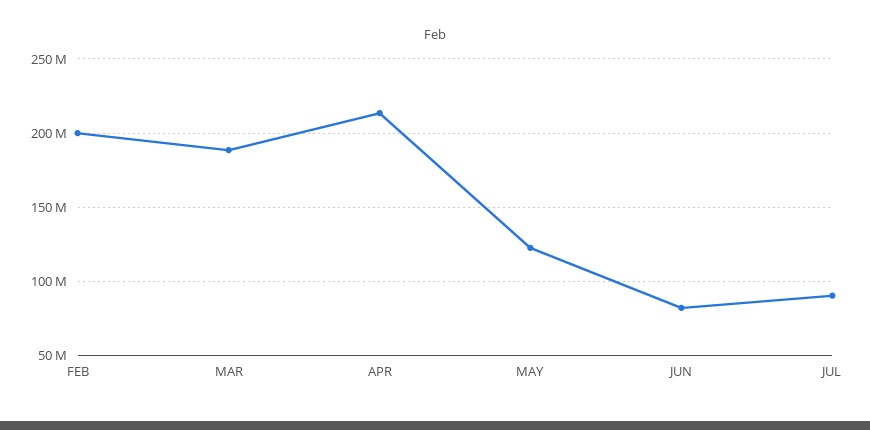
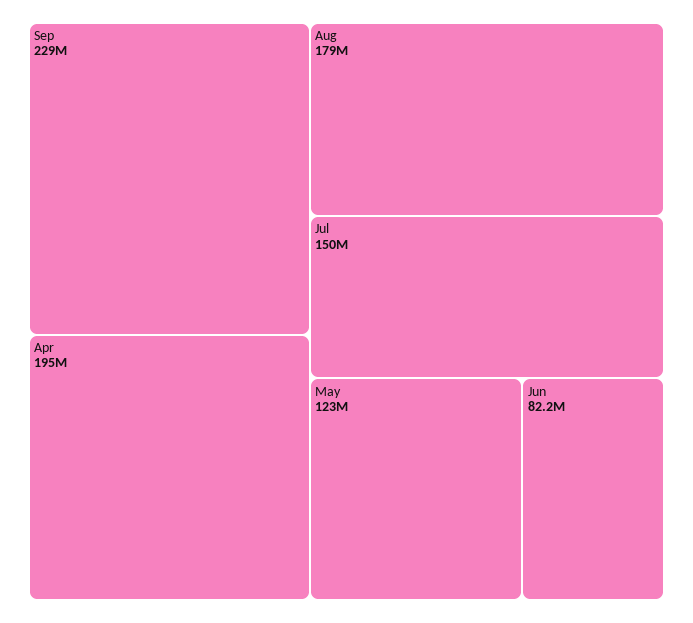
FEB: 200000000 -> none
MAR: 190000000 -> none
APR: 215000000 -> 195000000
JUL: 90000000 -> 150000000
Sep: none -> 229000000
Aug: none -> 179000000

